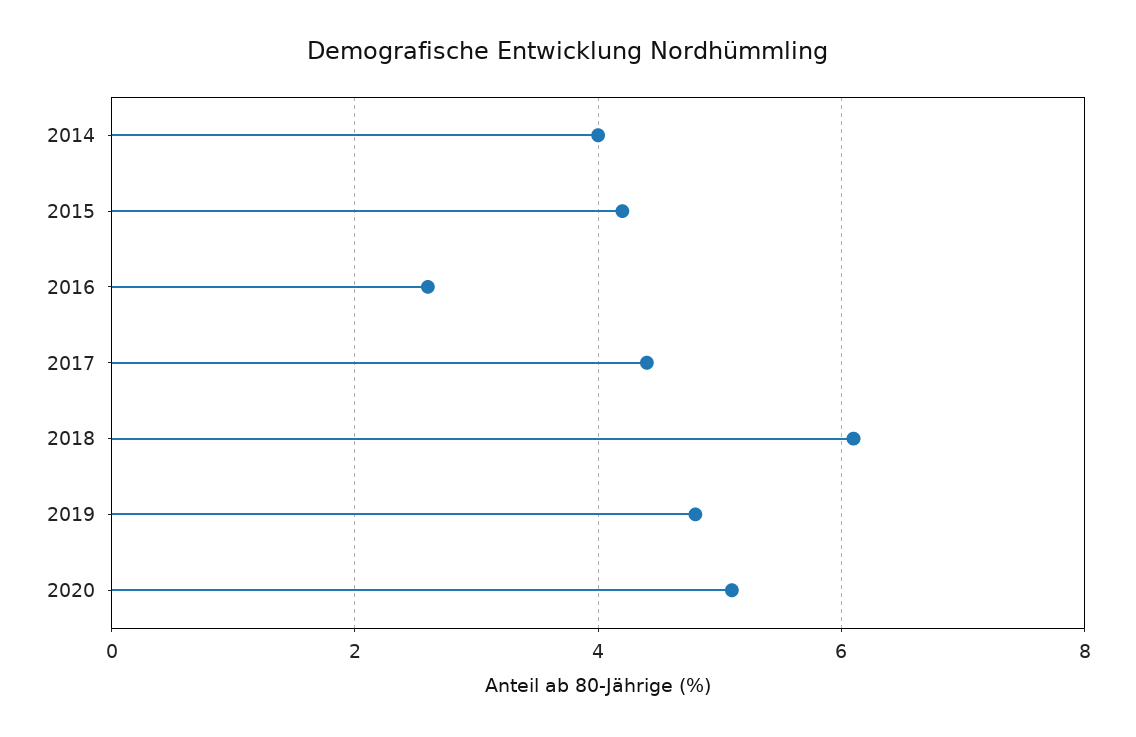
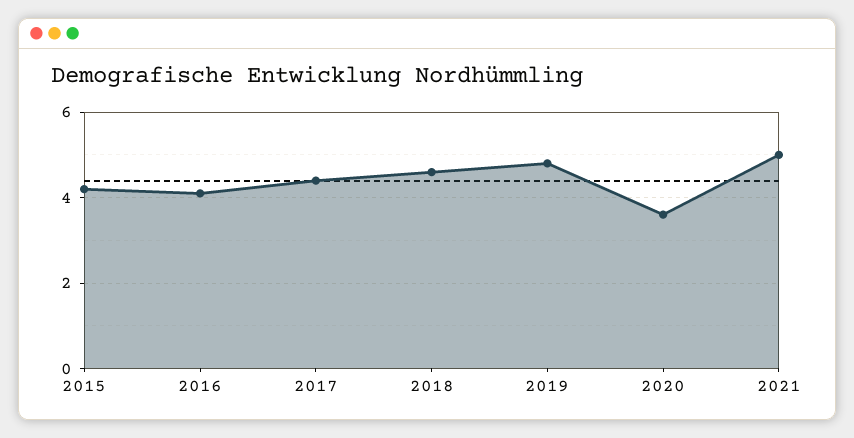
2014: 4 -> none
2016: 2.5 -> 4
2018: 6 -> 4.5
2020: 5 -> 3.5
2021: none -> 5

